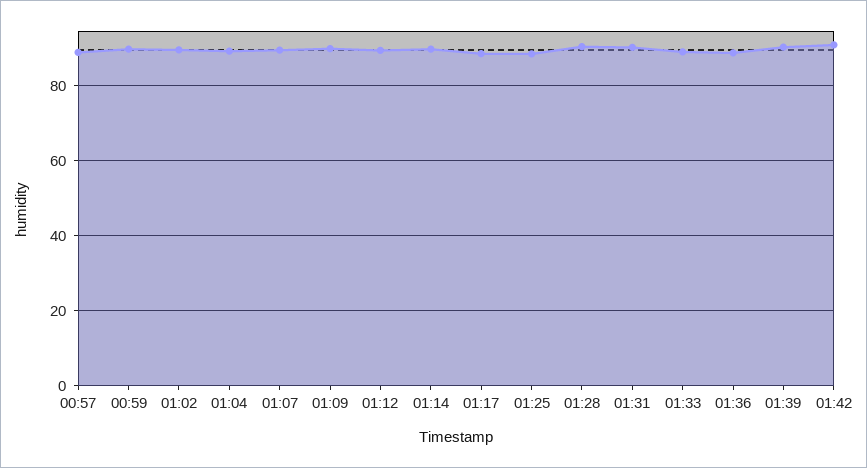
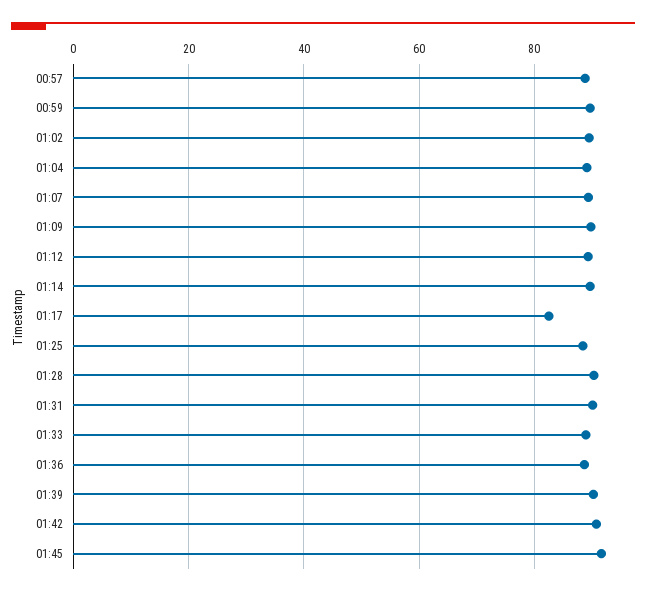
01:17: 88 -> 82
01:45: none -> 92

